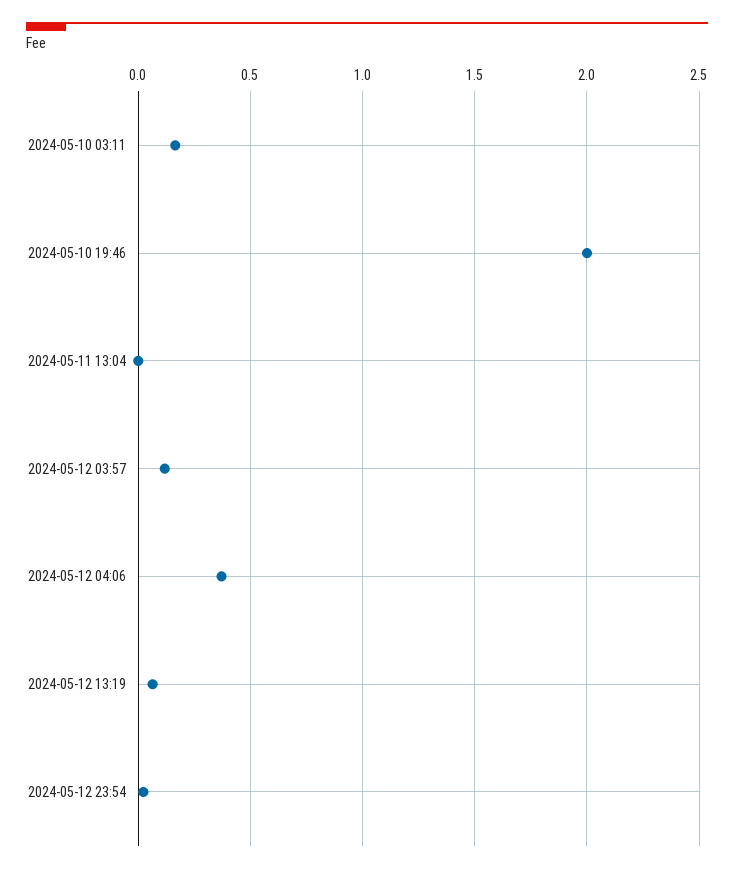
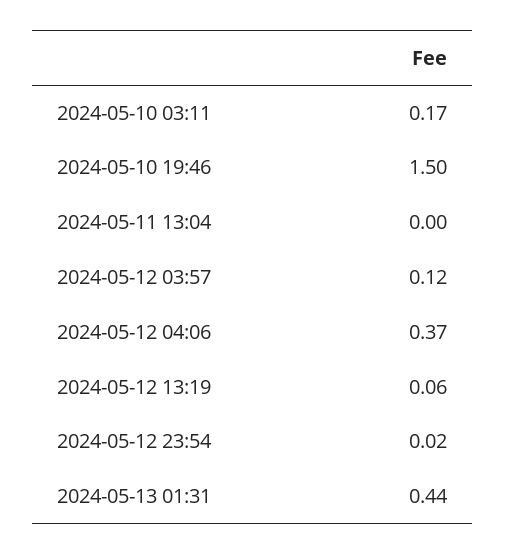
2024-05-10 19:46: 2 -> 1.5
2024-05-13 01:31: none -> 0.44

